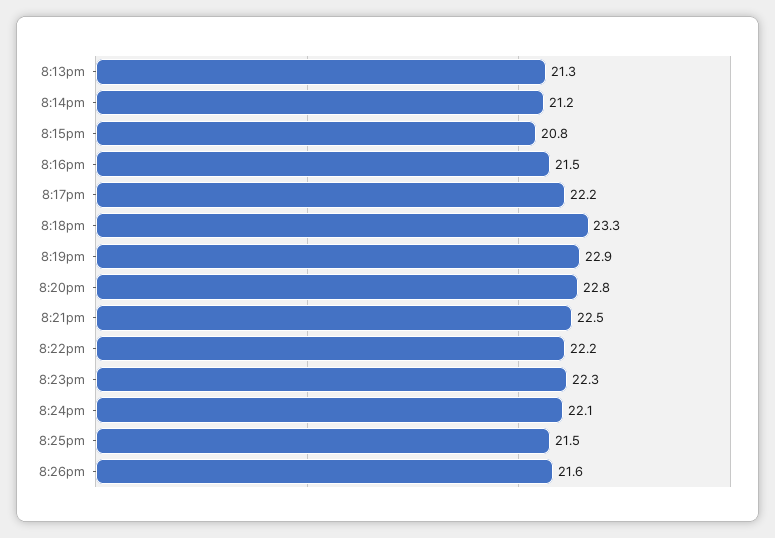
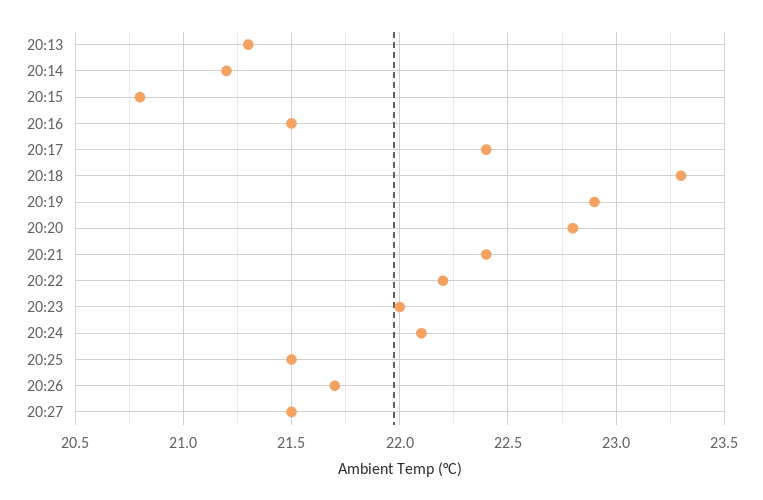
8:17pm: 22.2 -> 22.4
8:21pm: 22.5 -> 22.4
8:23pm: 22.3 -> 22
8:26pm: 21.6 -> 21.7
20:27: none -> 21.5

